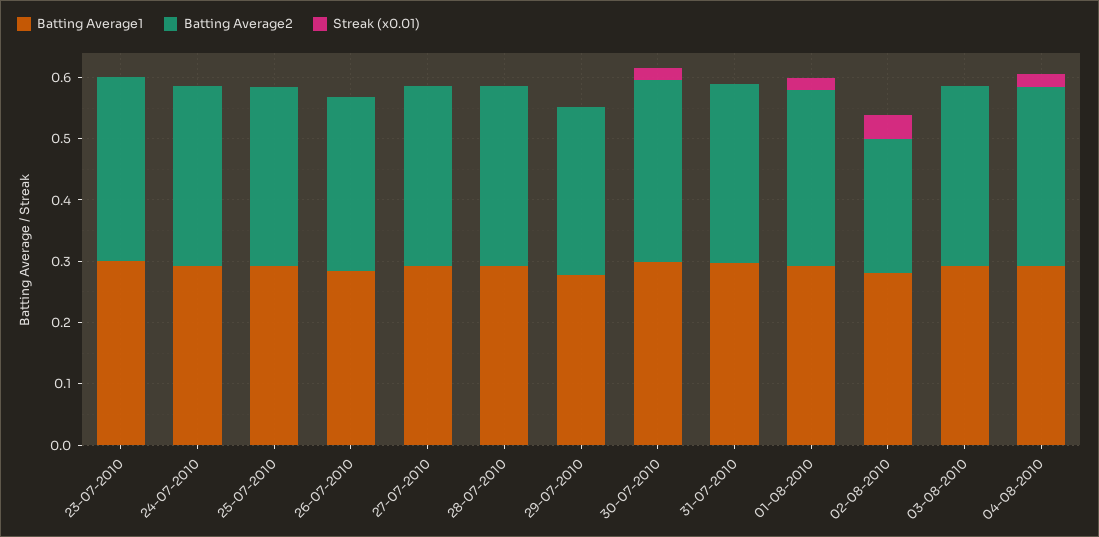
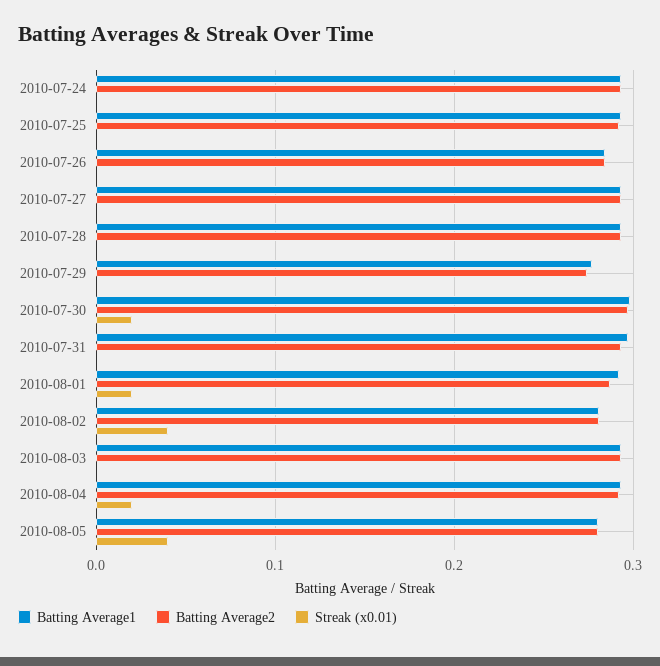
Batting Average1, 23-07-2010: 0.3 -> none
Batting Average2, 23-07-2010: 0.3 -> none
Streak (x0.01), 23-07-2010: 0 -> none
Batting Average2, 02-08-2010: 0.22 -> 0.28
Batting Average1, 2010-08-05: none -> 0.28
Batting Average2, 2010-08-05: none -> 0.28
Streak (x0.01), 2010-08-05: none -> 0.04

